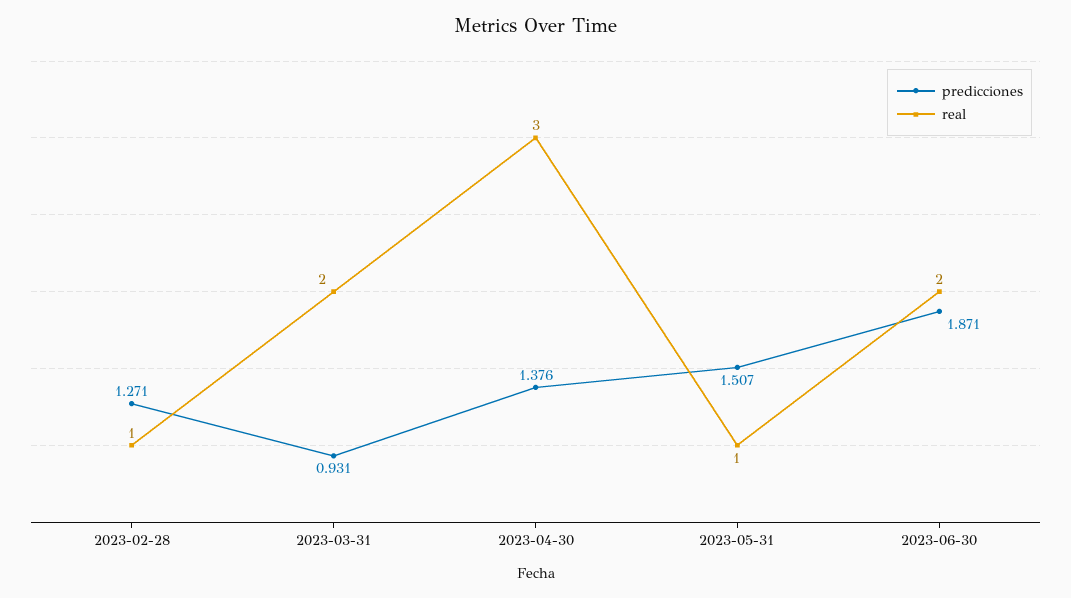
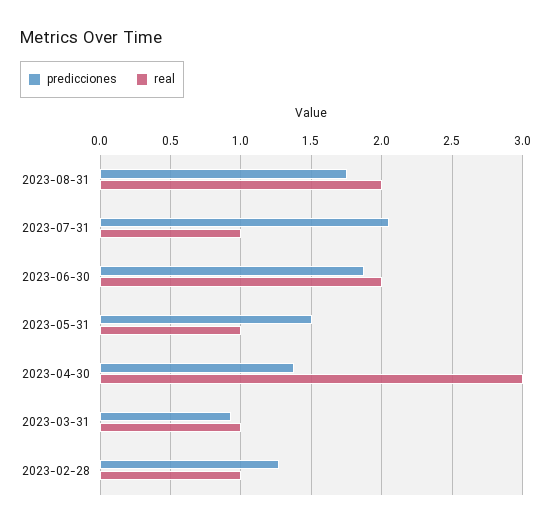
real, 2023-03-31: 2 -> 1
predicciones, 2023-08-31: none -> 1.75
real, 2023-08-31: none -> 2
predicciones, 2023-07-31: none -> 2.05
real, 2023-07-31: none -> 1

